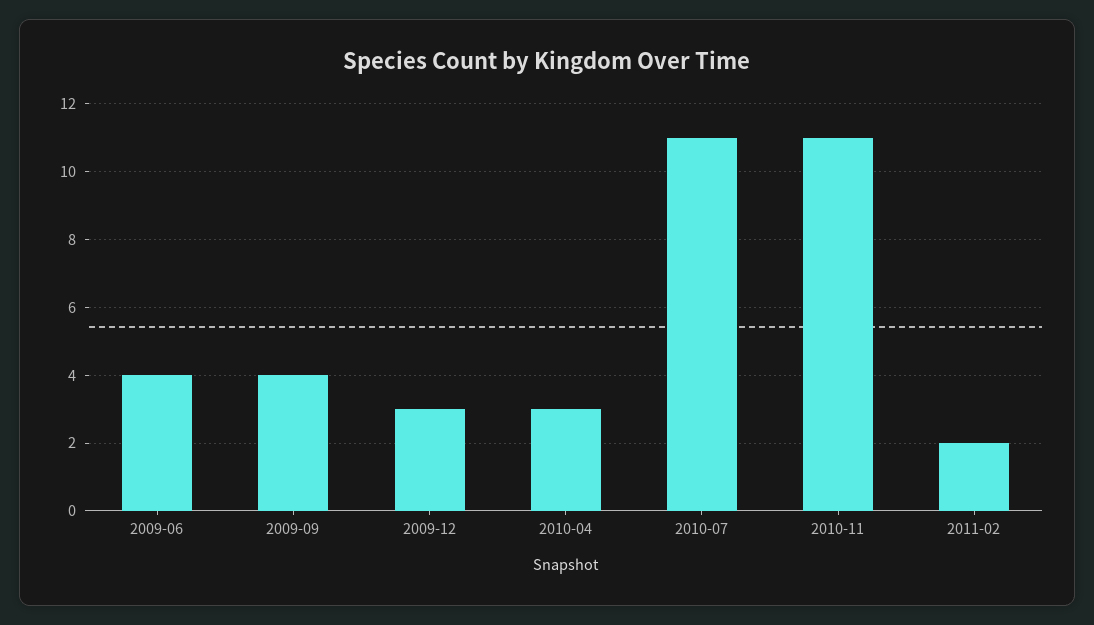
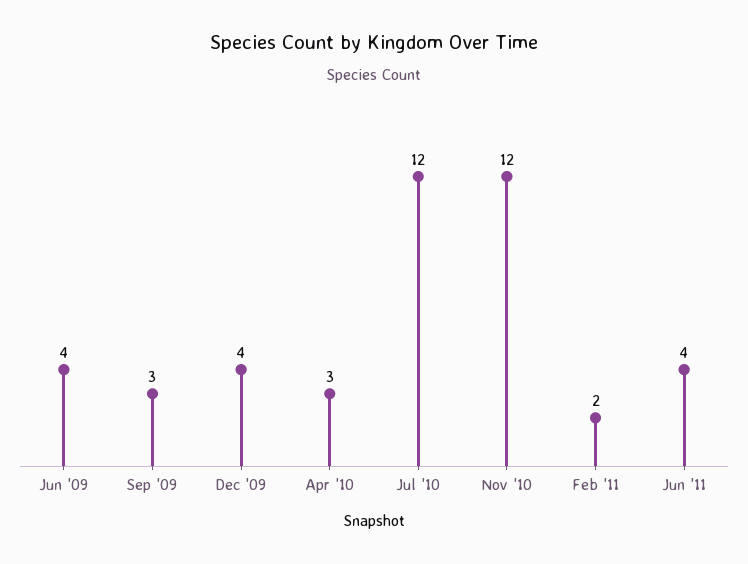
2009-09: 4 -> 3
2009-12: 3 -> 4
2010-07: 11 -> 12
2010-11: 11 -> 12
Jun '11: none -> 4

